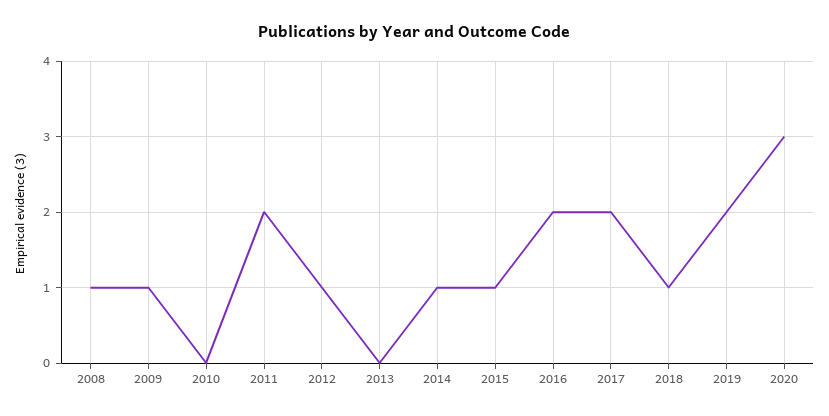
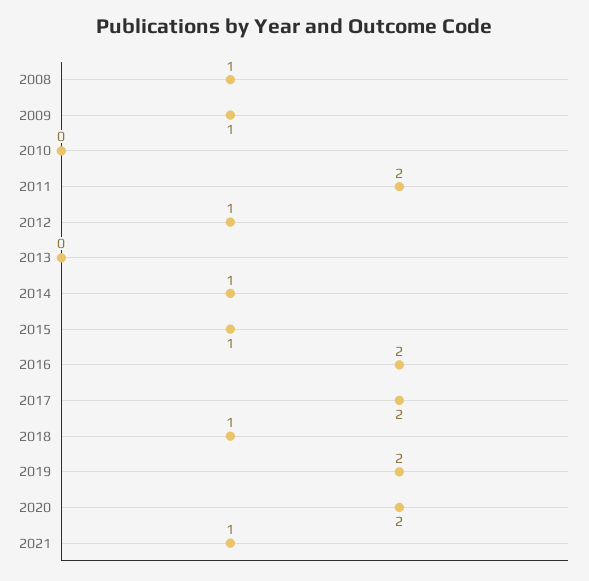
2020: 3 -> 2
2021: none -> 1

